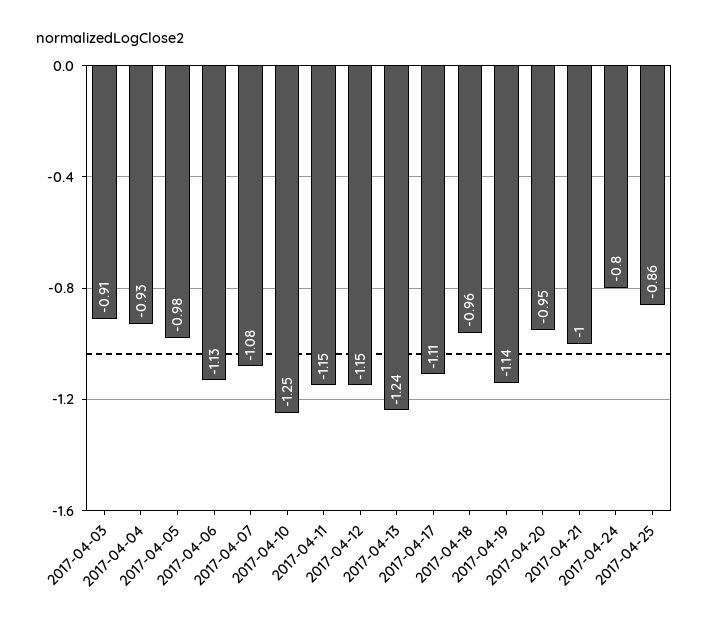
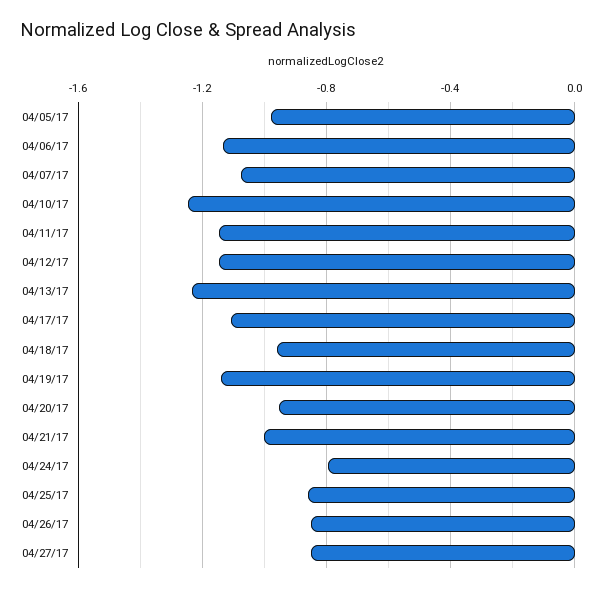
2017-04-03: -0.91 -> none
2017-04-04: -0.93 -> none
04/26/17: none -> -0.85
04/27/17: none -> -0.85

